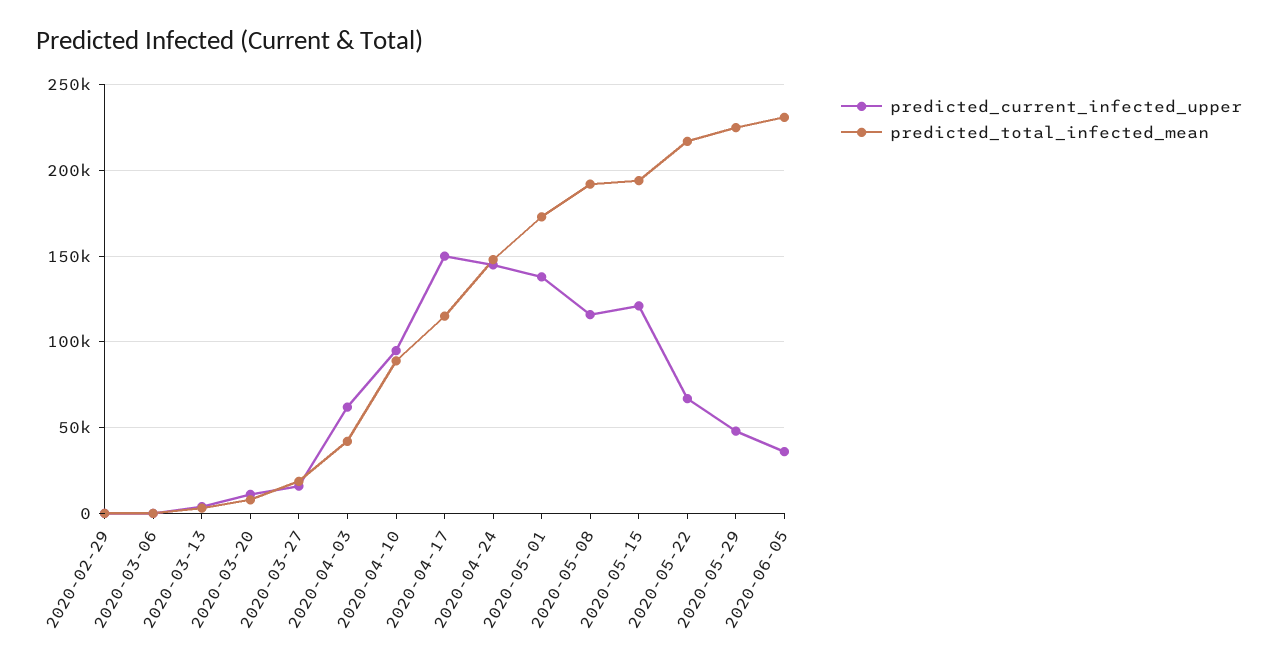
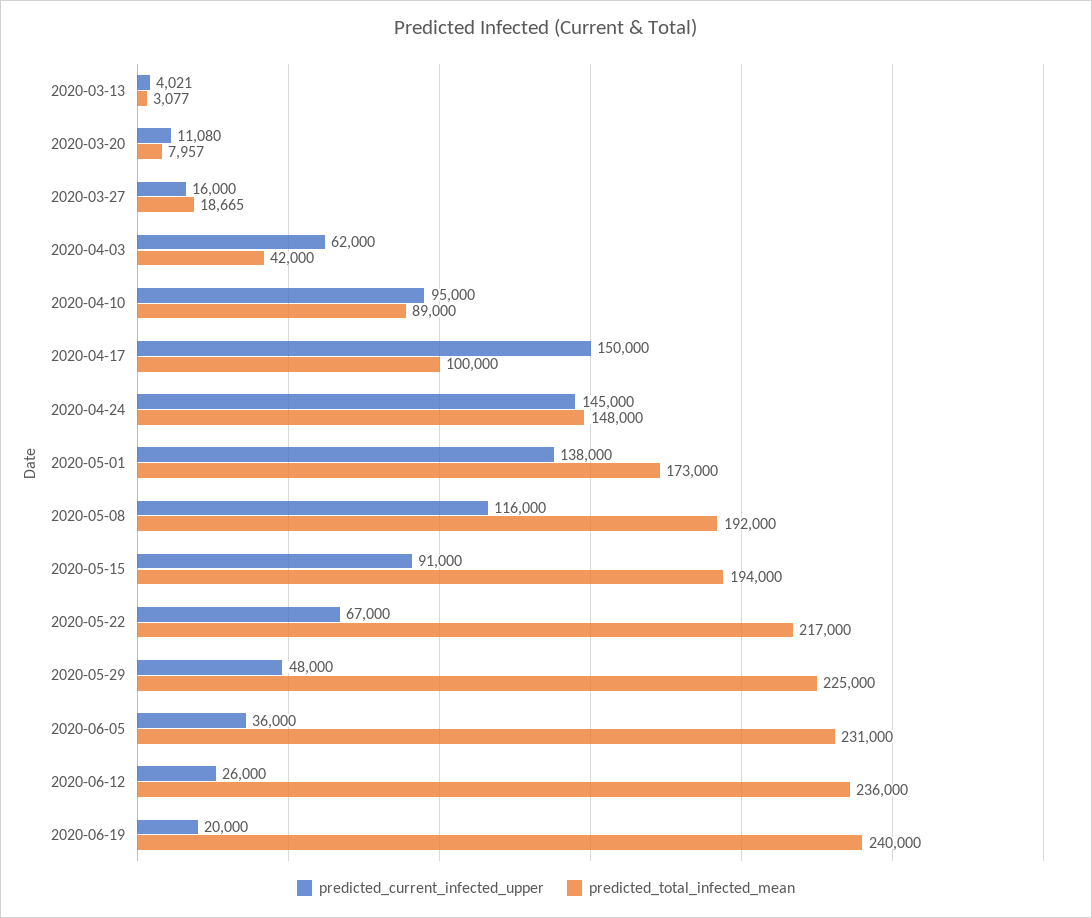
predicted_current_infected_upper, 2020-02-29: 0 -> none
predicted_total_infected_mean, 2020-02-29: 0 -> none
predicted_current_infected_upper, 2020-03-06: 0 -> none
predicted_total_infected_mean, 2020-03-06: 0 -> none
predicted_total_infected_mean, 2020-04-17: 115000 -> 100000
predicted_current_infected_upper, 2020-05-15: 120000 -> 91000
predicted_current_infected_upper, 2020-06-12: none -> 26000
predicted_total_infected_mean, 2020-06-12: none -> 236000
predicted_current_infected_upper, 2020-06-19: none -> 20000
predicted_total_infected_mean, 2020-06-19: none -> 240000

